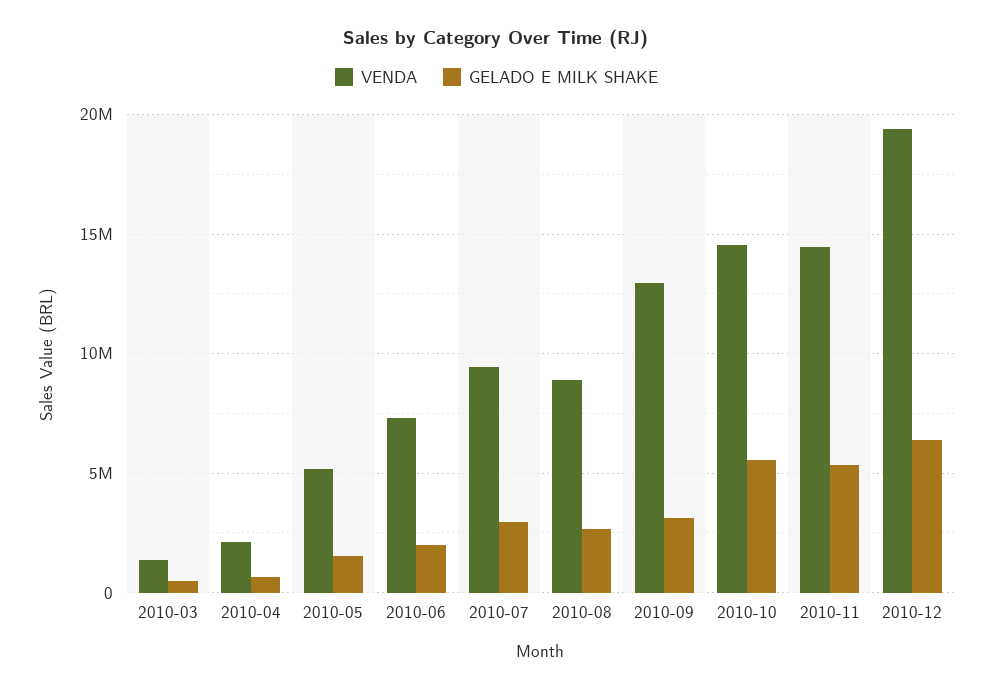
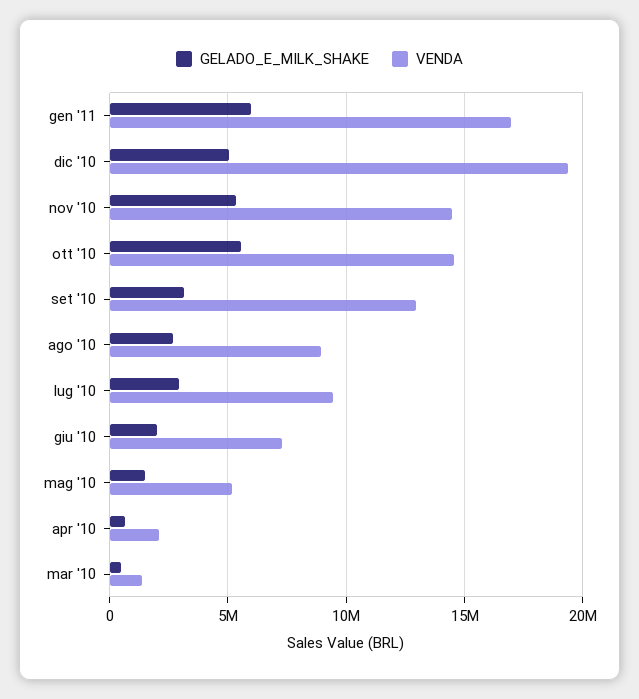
GELADO E MILK SHAKE, 2010-12: 6500000 -> 5000000
GELADO E MILK SHAKE, gen '11: none -> 6000000
VENDA, gen '11: none -> 17000000

